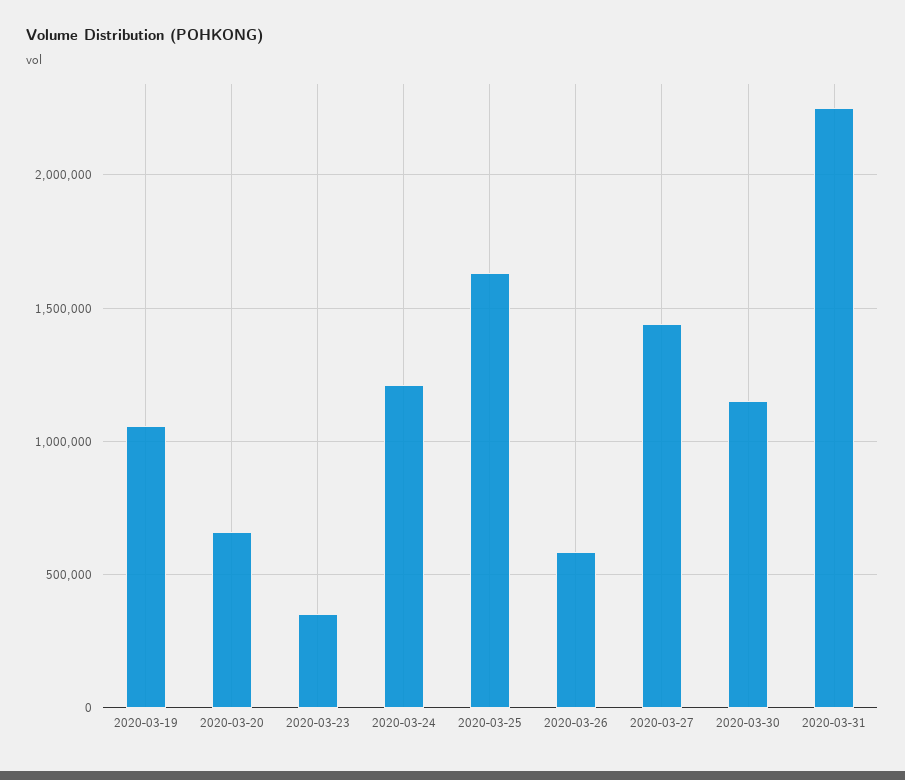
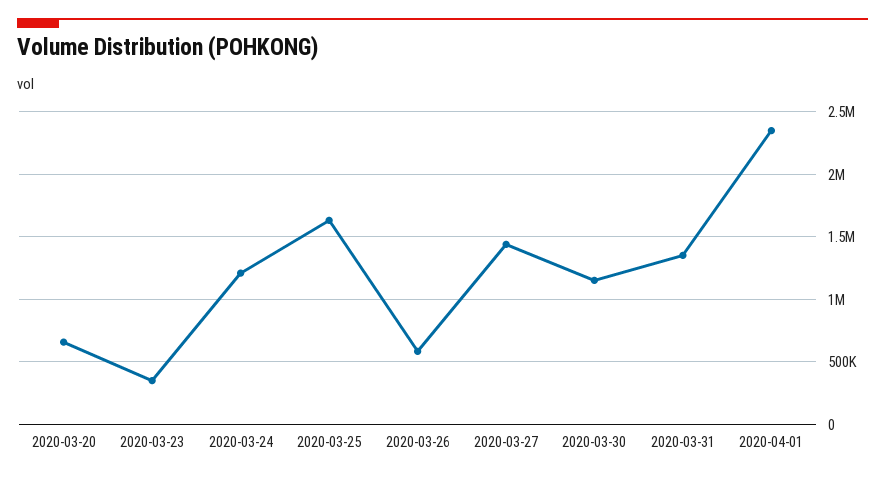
2020-03-19: 1050000 -> none
2020-03-31: 2250000 -> 1350000
2020-04-01: none -> 2350000

